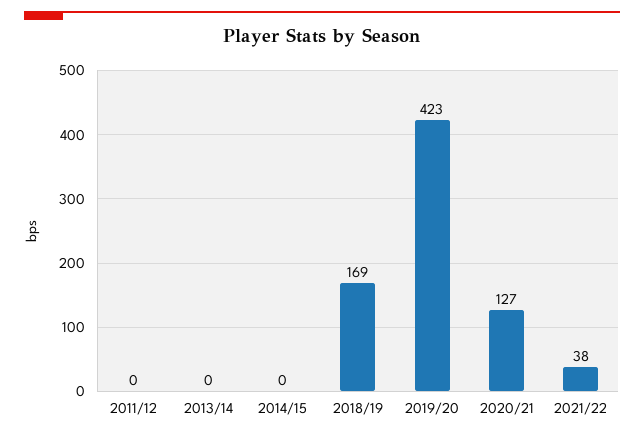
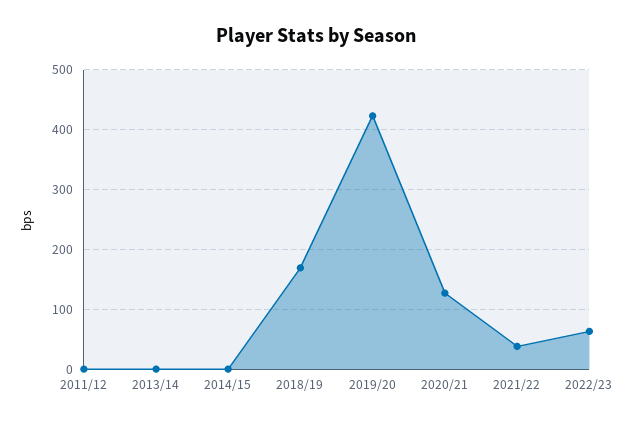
2022/23: none -> 60

